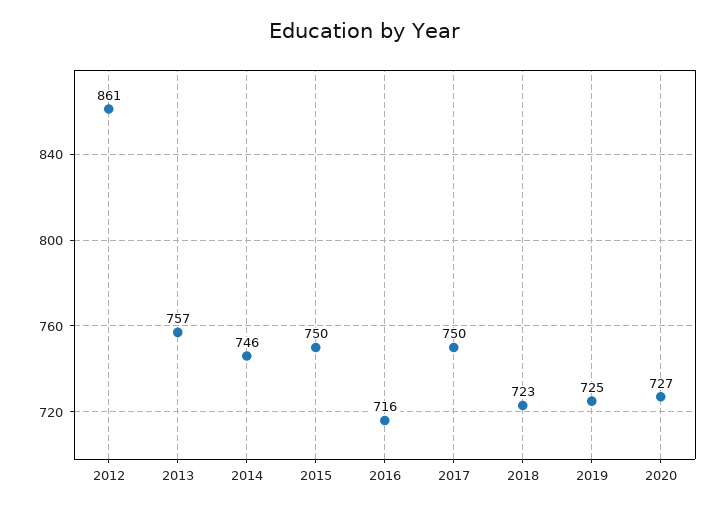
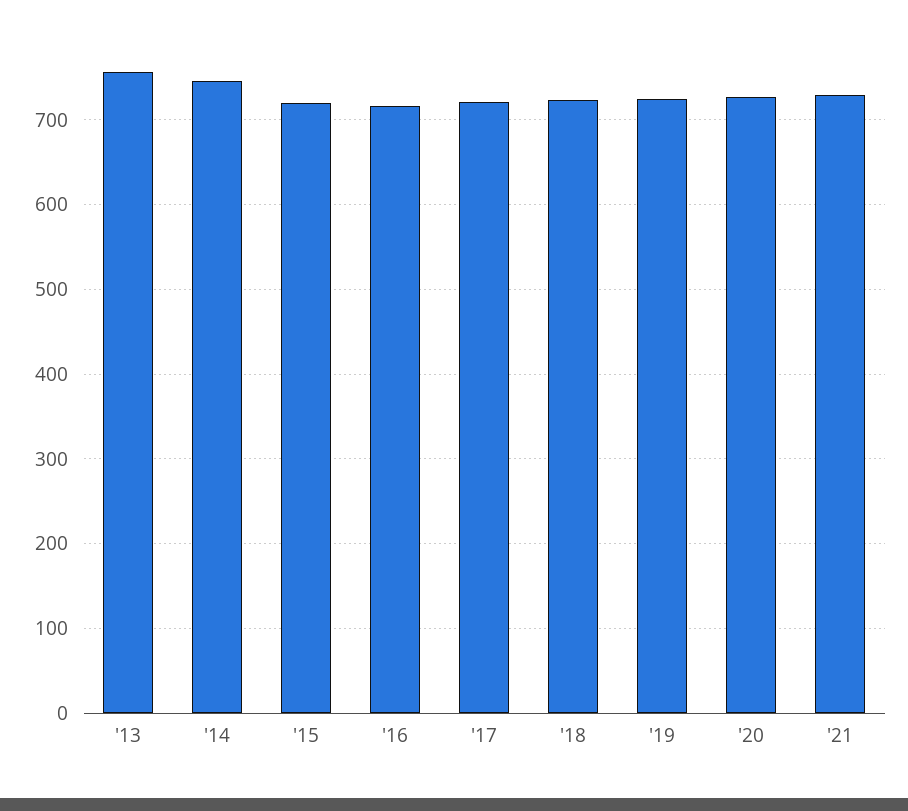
2012: 861 -> none
2015: 750 -> 720
2017: 750 -> 720
'21: none -> 730

